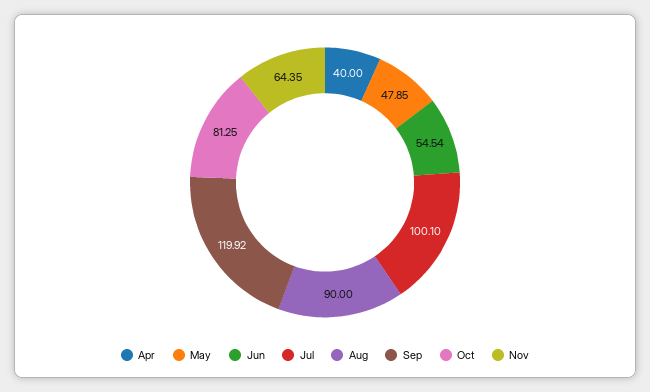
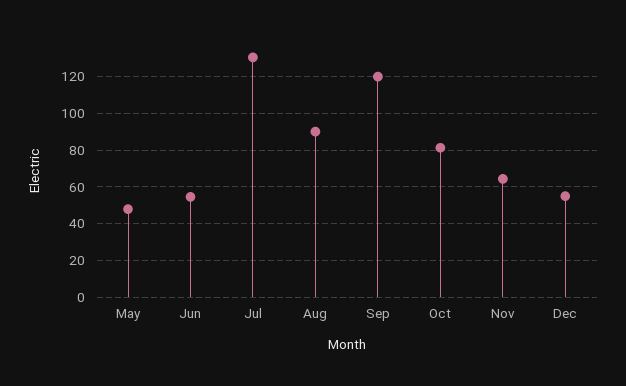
Apr: 40 -> none
Jul: 100.1 -> 130
Dec: none -> 55

